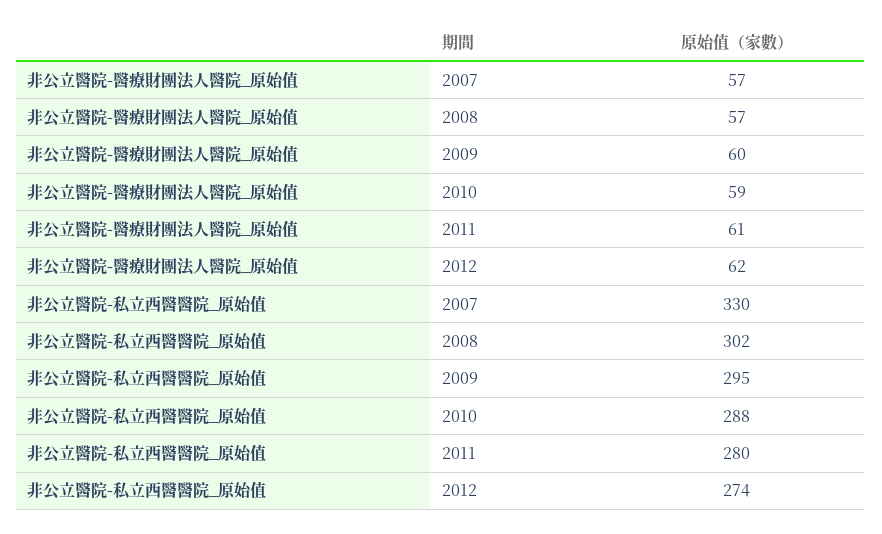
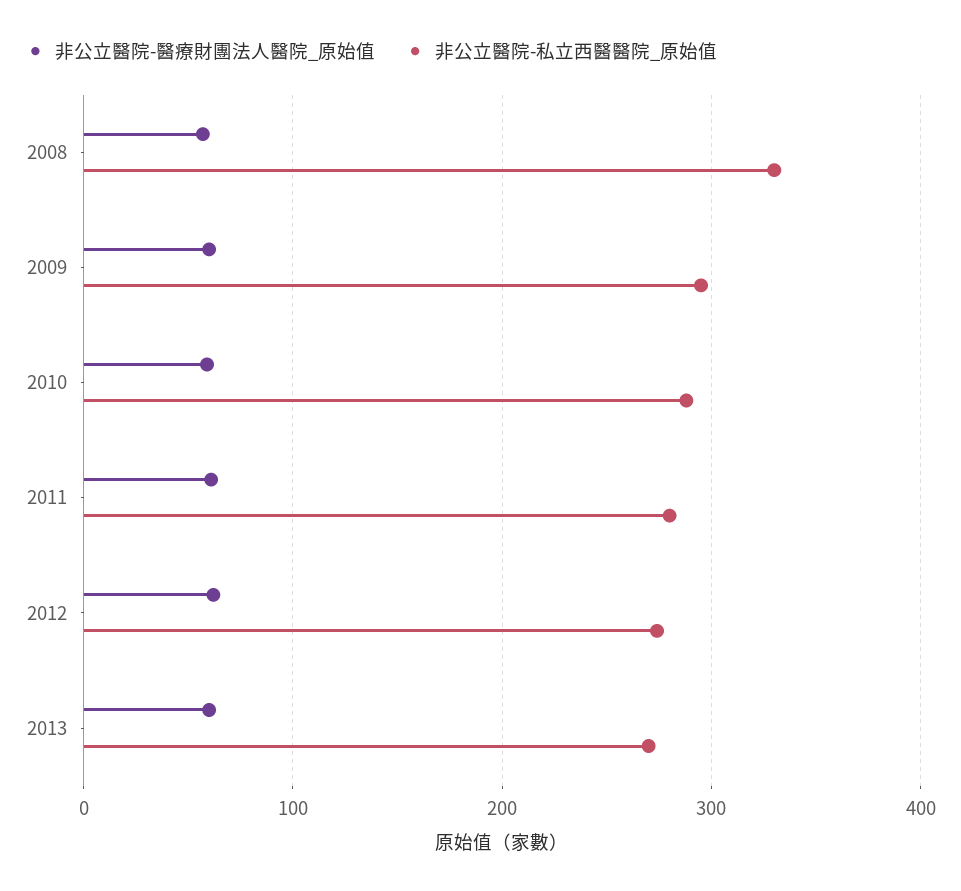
非公立醫院-醫療財團法人醫院_原始值, 2007: 57 -> none
非公立醫院-私立西醫醫院_原始值, 2007: 330 -> none
非公立醫院-私立西醫醫院_原始值, 2008: 302 -> 330
非公立醫院-醫療財團法人醫院_原始值, 2013: none -> 60
非公立醫院-私立西醫醫院_原始值, 2013: none -> 270

